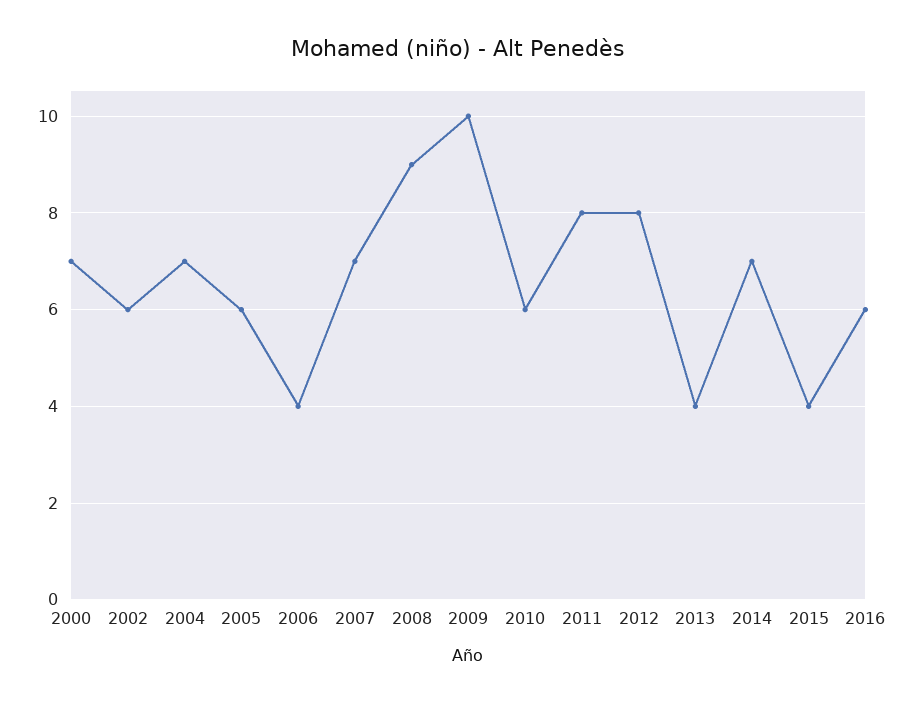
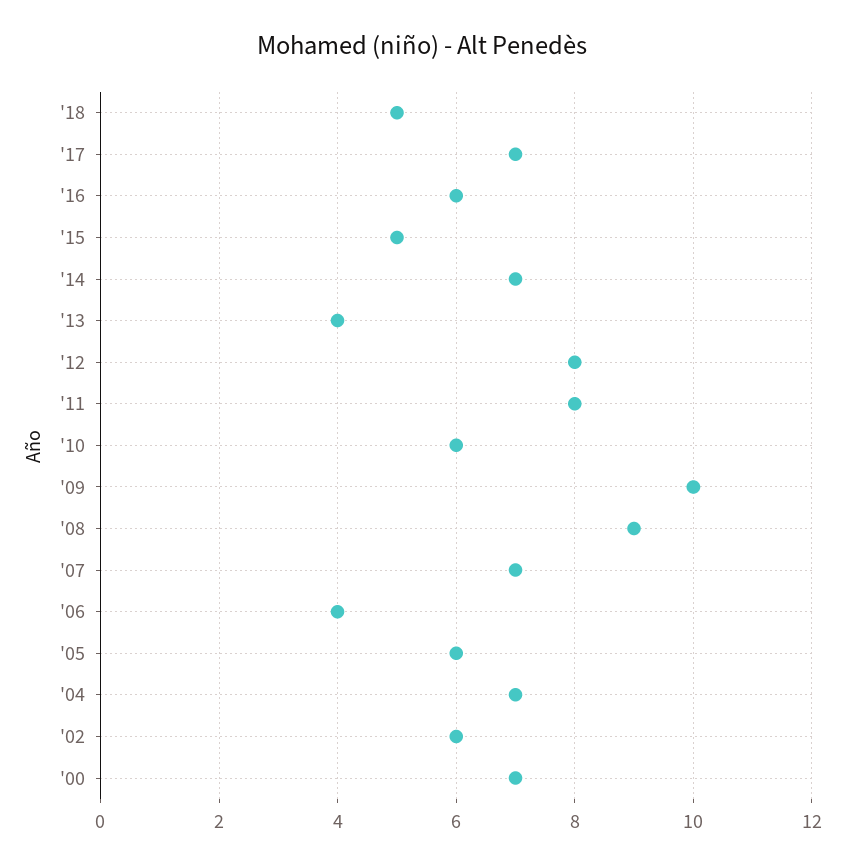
2015: 4 -> 5
'18: none -> 5
'17: none -> 7

